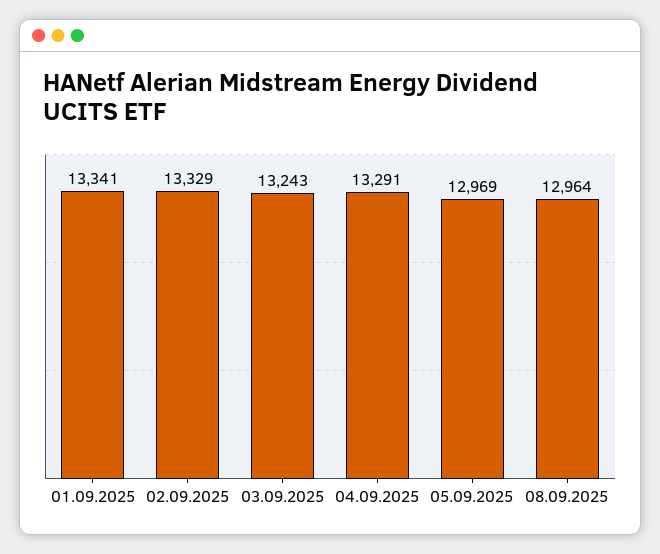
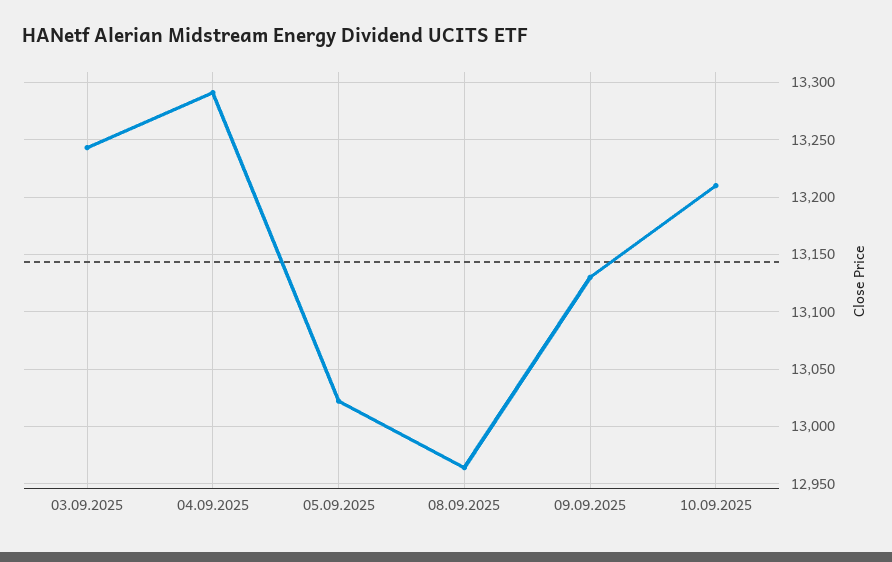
01.09.2025: 13341 -> none
02.09.2025: 13329 -> none
05.09.2025: 12969 -> 13020
09.09.2025: none -> 13130
10.09.2025: none -> 13210

